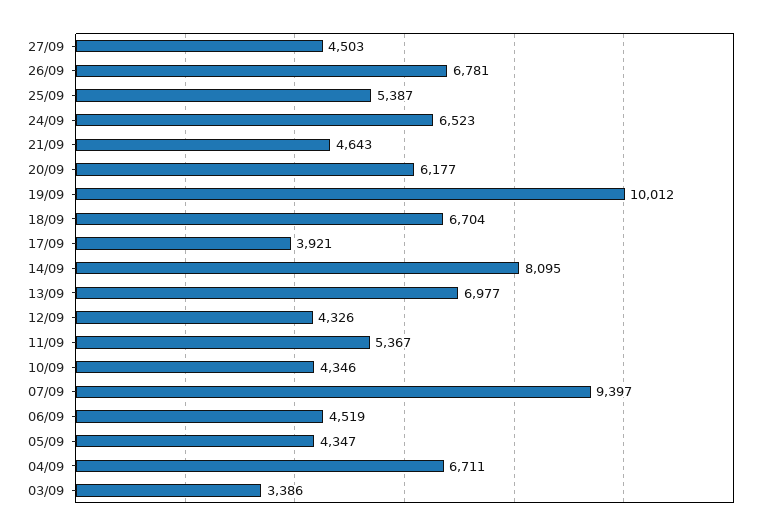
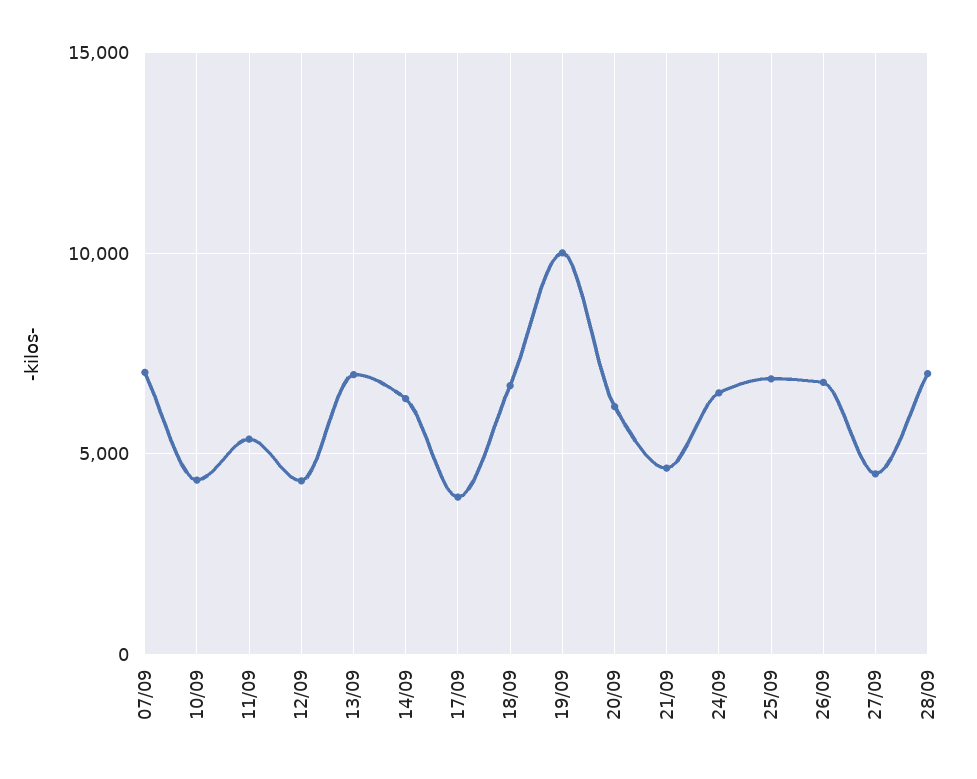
25/09: 5387 -> 7000
14/09: 8095 -> 6500
07/09: 9397 -> 7000
06/09: 4519 -> none
05/09: 4347 -> none
04/09: 6711 -> none
03/09: 3386 -> none
28/09: none -> 7000

